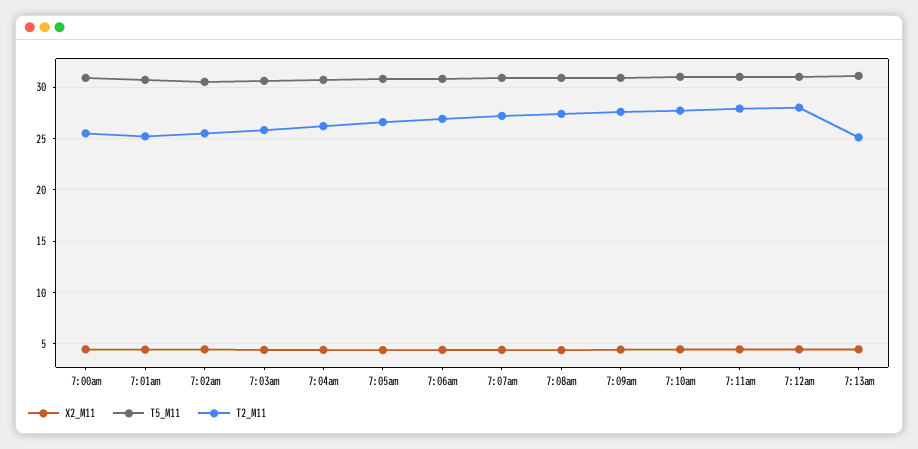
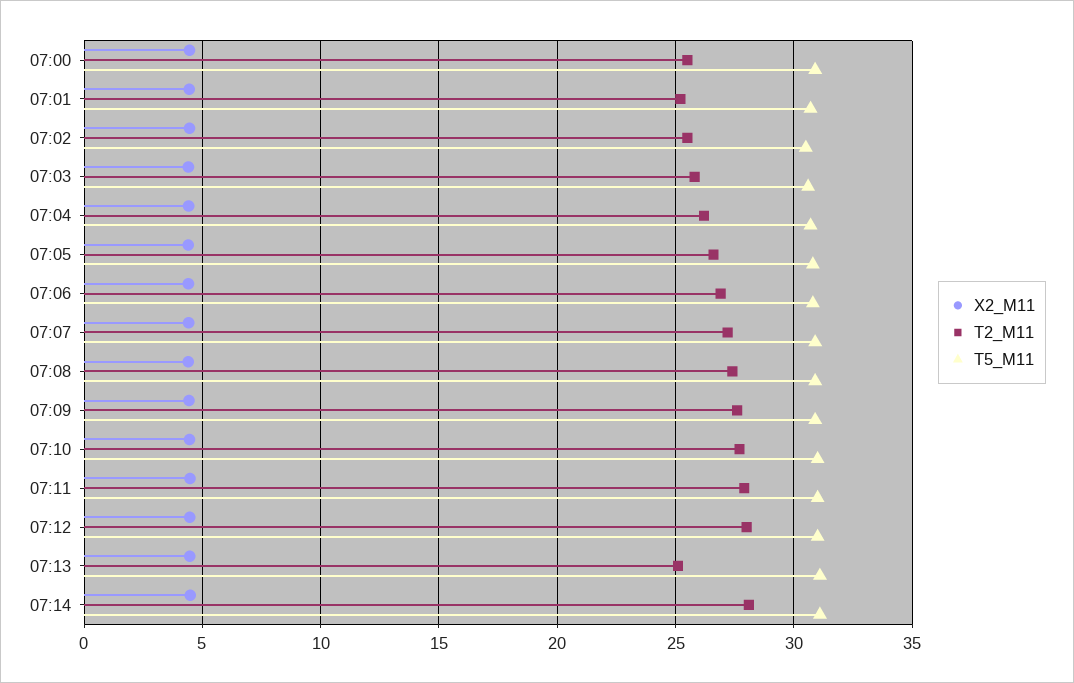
X2_M11, 07:14: none -> 4.5
T2_M11, 07:14: none -> 28
T5_M11, 07:14: none -> 31

